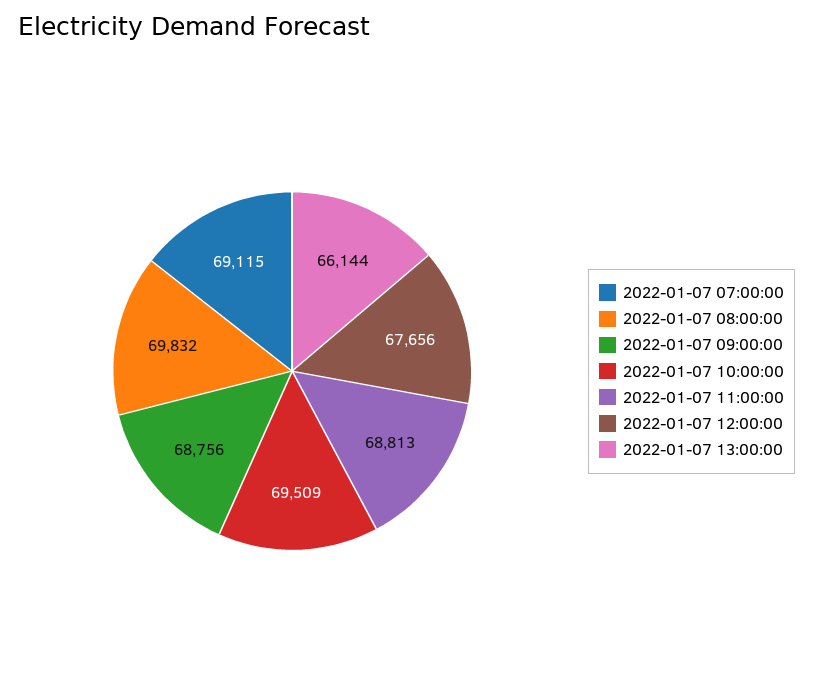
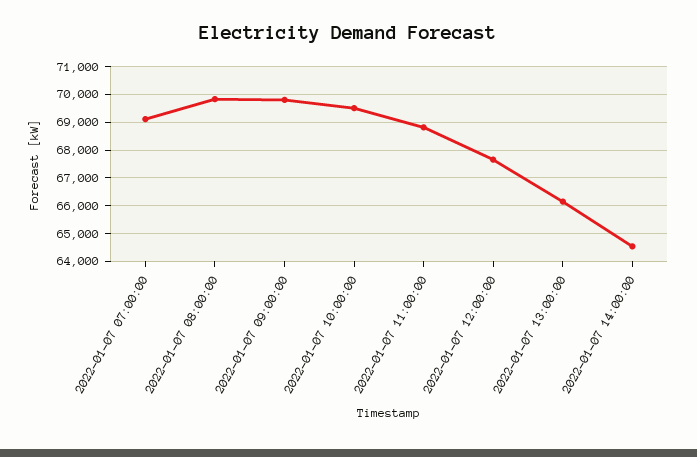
2022-01-07 09:00:00: 68756 -> 69750
2022-01-07 14:00:00: none -> 64500

